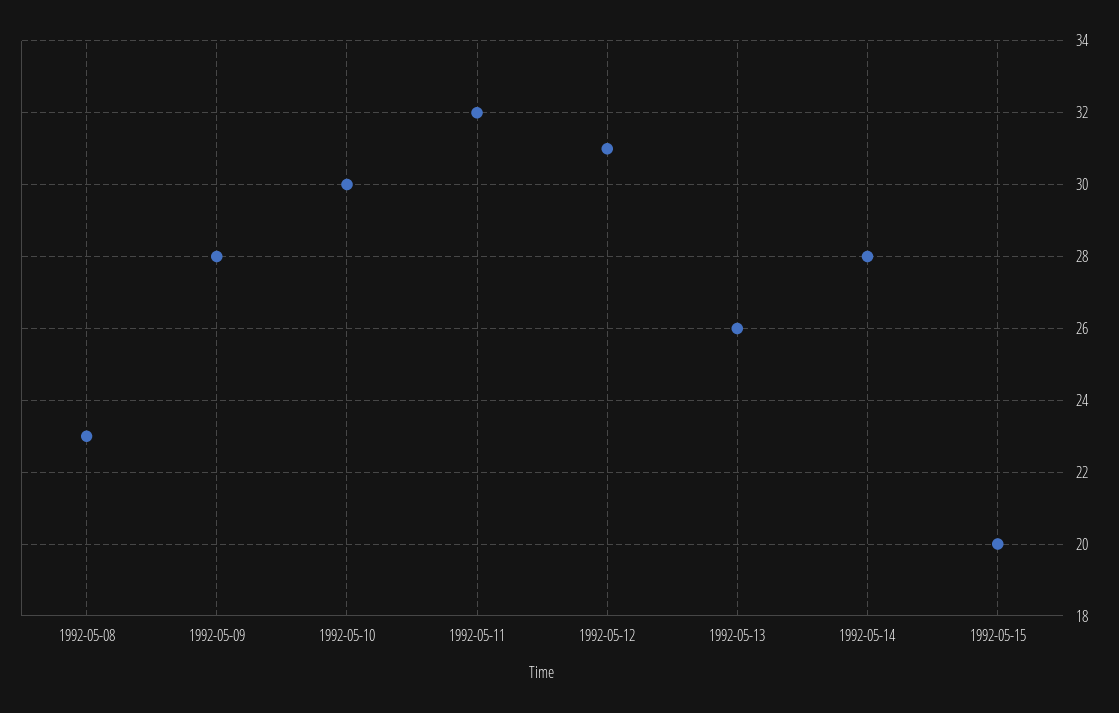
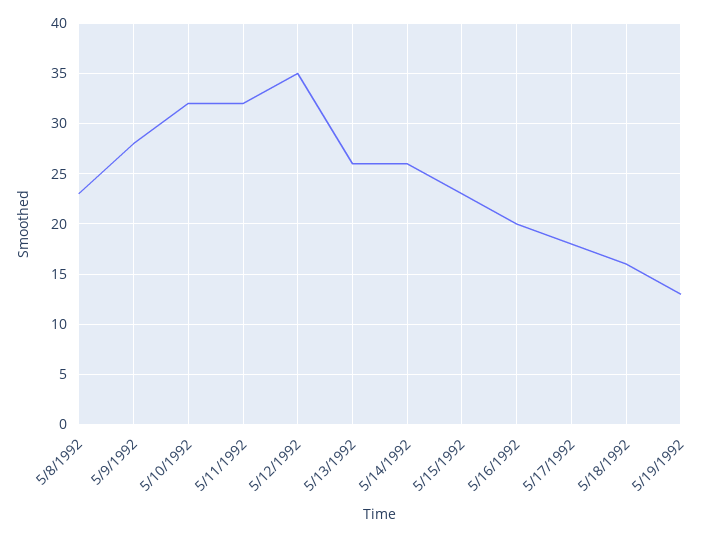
1992-05-10: 30 -> 32
1992-05-12: 31 -> 35
1992-05-14: 28 -> 26
1992-05-15: 20 -> 23
5/16/1992: none -> 20
5/17/1992: none -> 18
5/18/1992: none -> 16
5/19/1992: none -> 13

